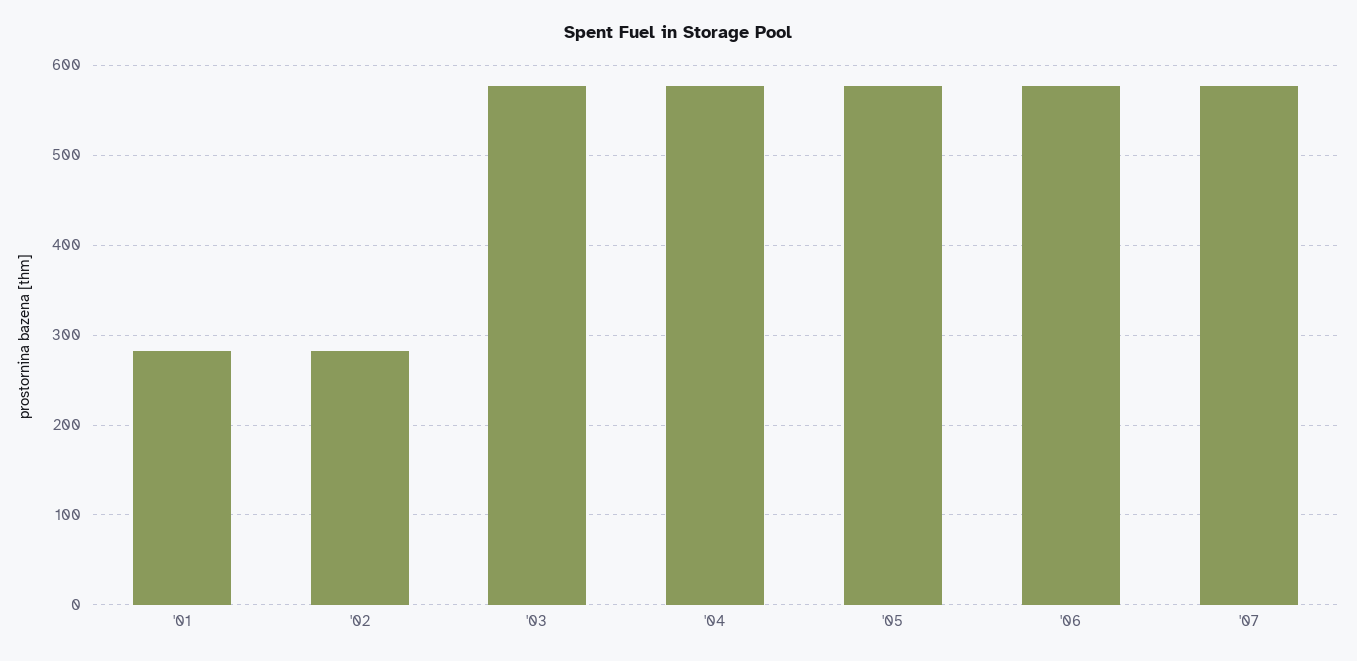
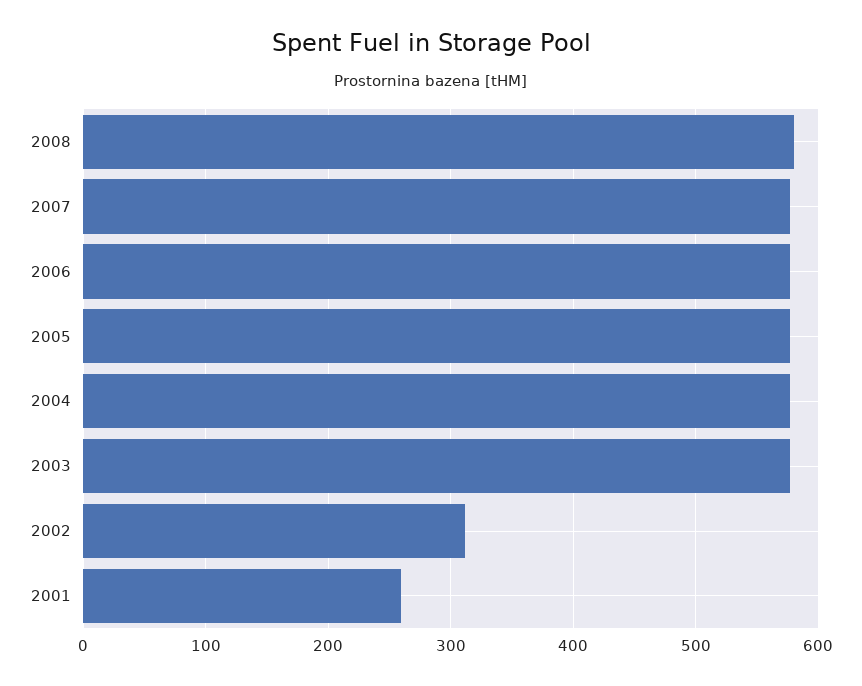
'01: 280 -> 260
'02: 280 -> 310
2008: none -> 580

